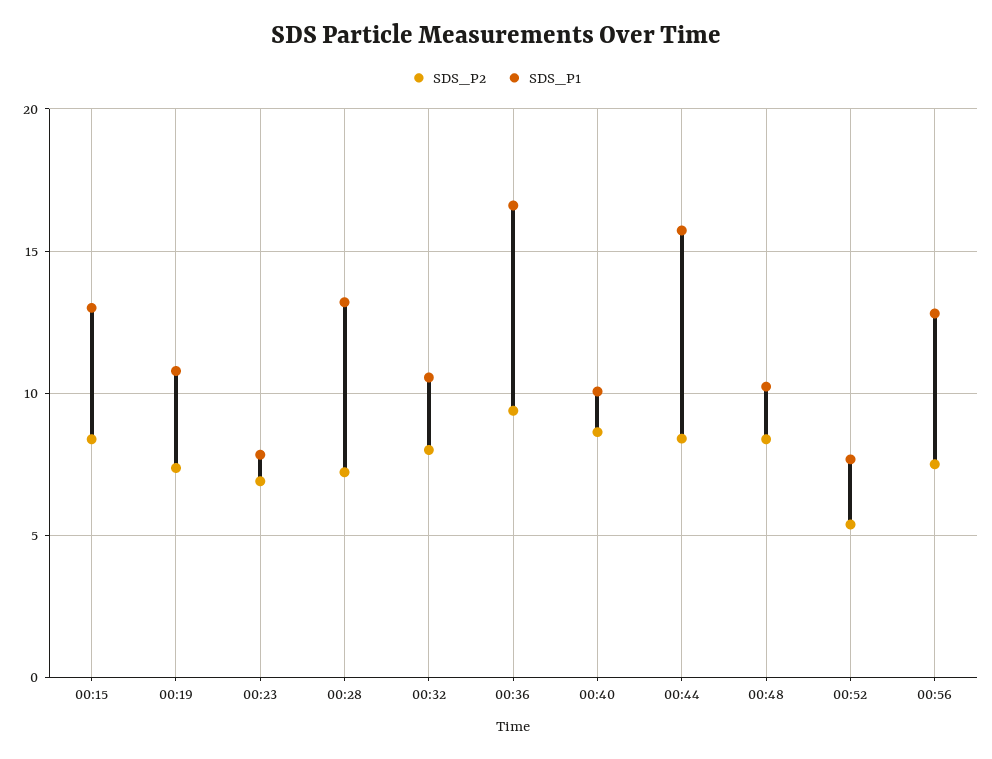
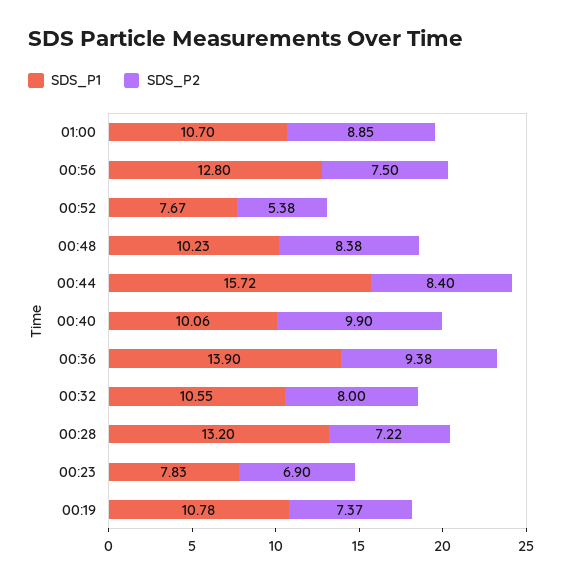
SDS_P2, 00:15: 8.5 -> none
SDS_P1, 00:15: 13 -> none
SDS_P1, 00:36: 16.5 -> 13.9
SDS_P2, 00:40: 8.5 -> 9.9
SDS_P1, 01:00: none -> 10.7
SDS_P2, 01:00: none -> 8.85

